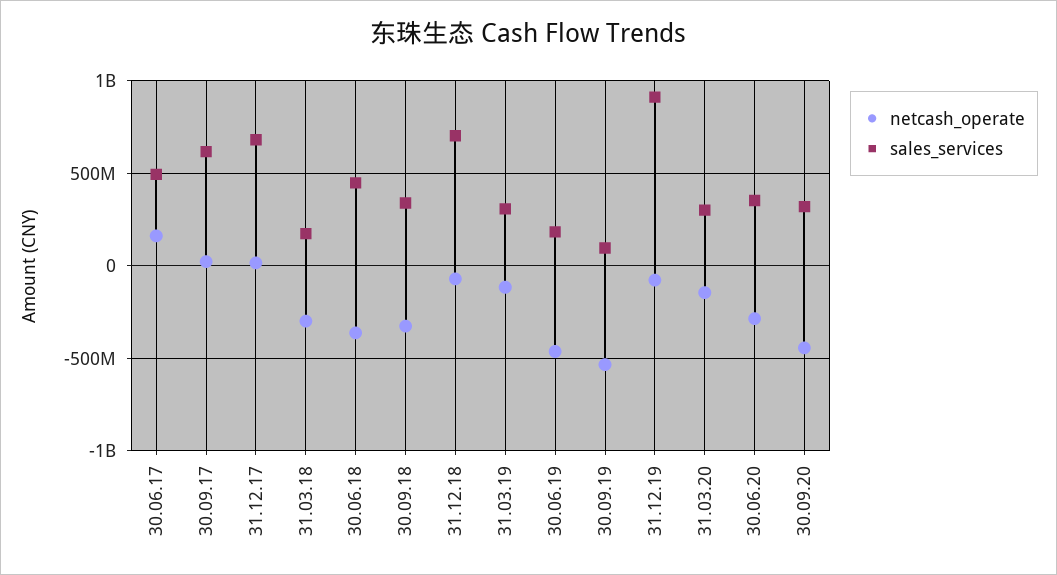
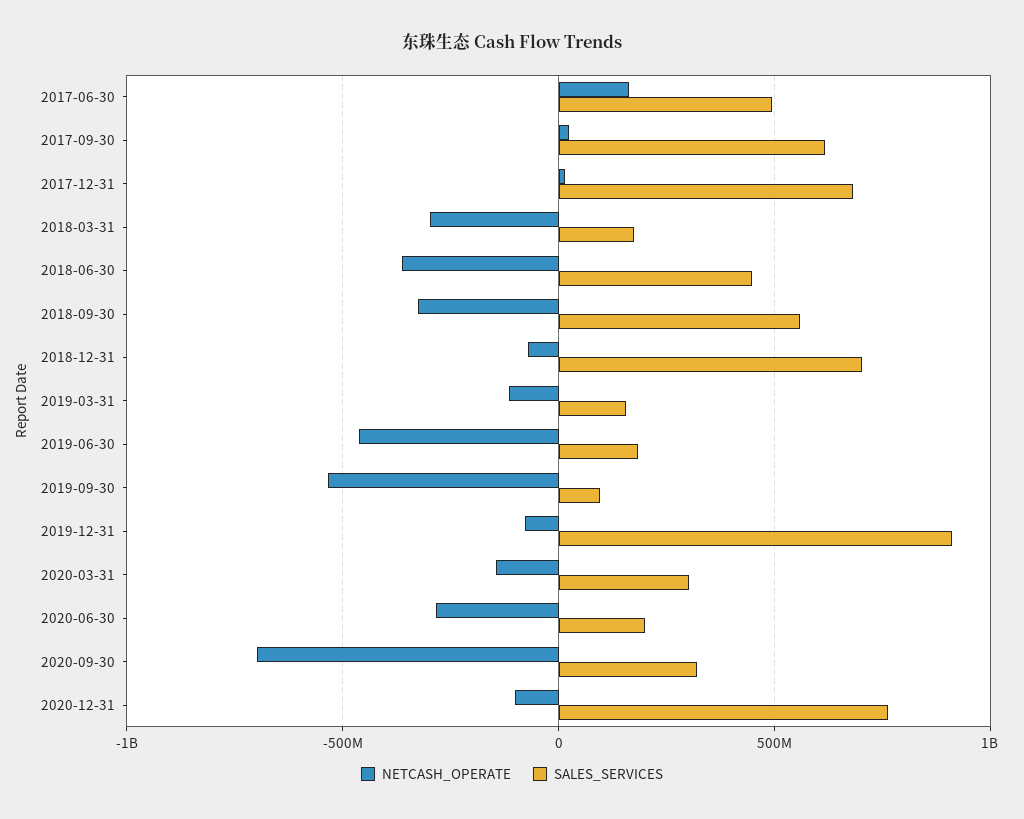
sales_services, 30.09.18: 350000000 -> 550000000
sales_services, 31.03.19: 300000000 -> 150000000
sales_services, 30.06.20: 350000000 -> 200000000
netcash_operate, 30.09.20: -450000000 -> -700000000
netcash_operate, 2020-12-31: none -> -100000000
sales_services, 2020-12-31: none -> 750000000

